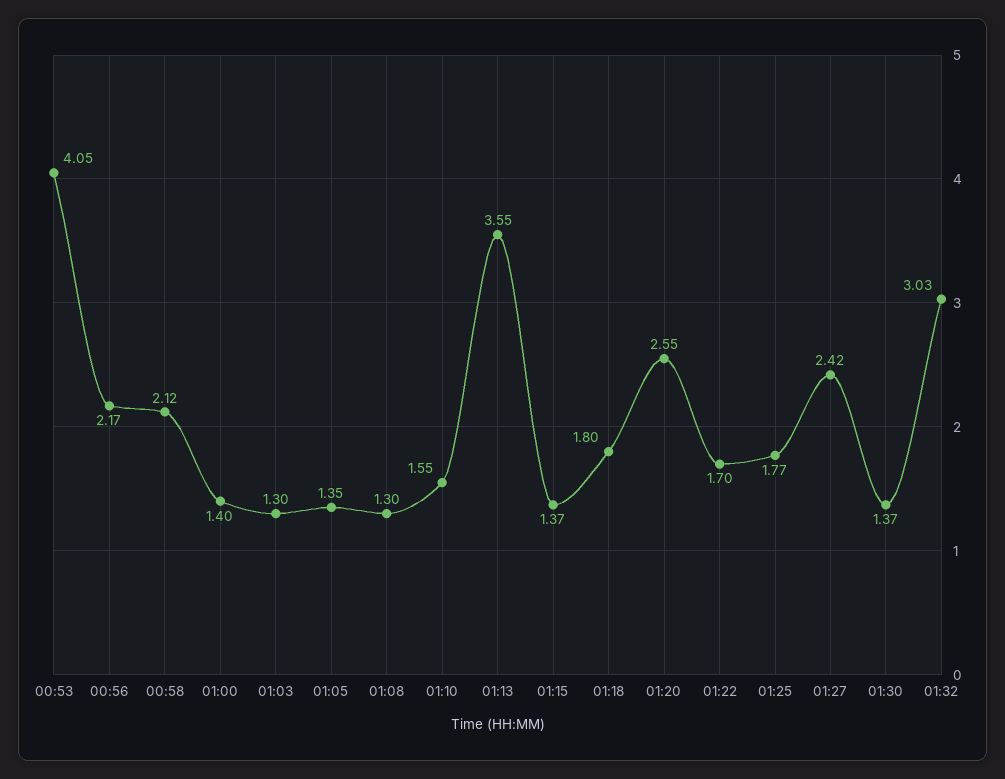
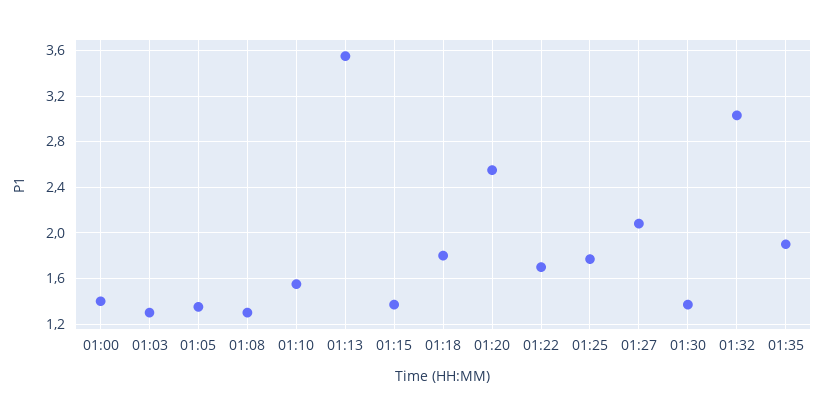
00:53: 4.05 -> none
00:56: 2.17 -> none
00:58: 2.12 -> none
01:27: 2.42 -> 2.1
01:35: none -> 1.9

